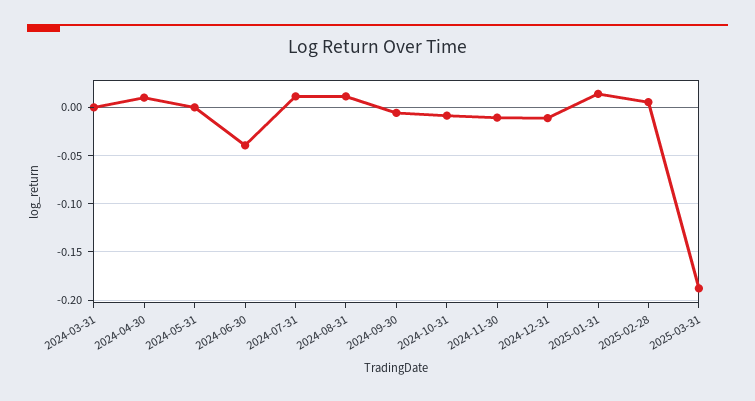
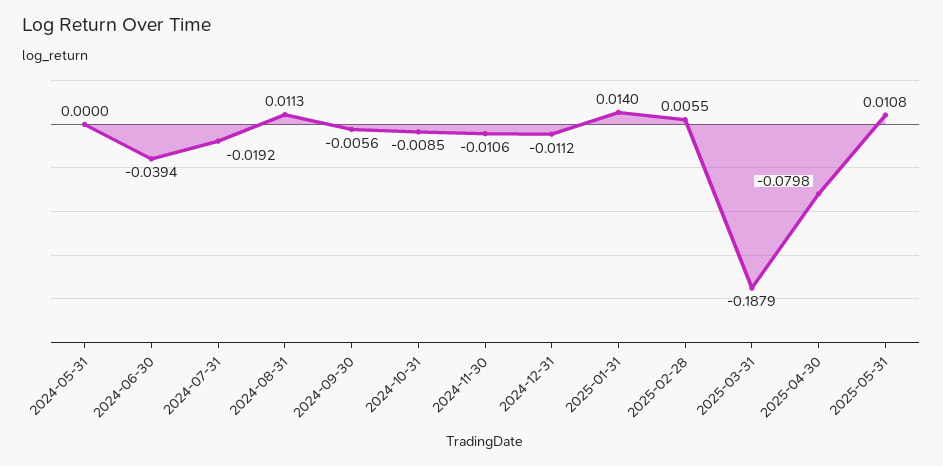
2024-03-31: 0 -> none
2024-04-30: 0.01 -> none
2024-07-31: 0.01 -> -0.0192
2025-04-30: none -> -0.0798
2025-05-31: none -> 0.0108

